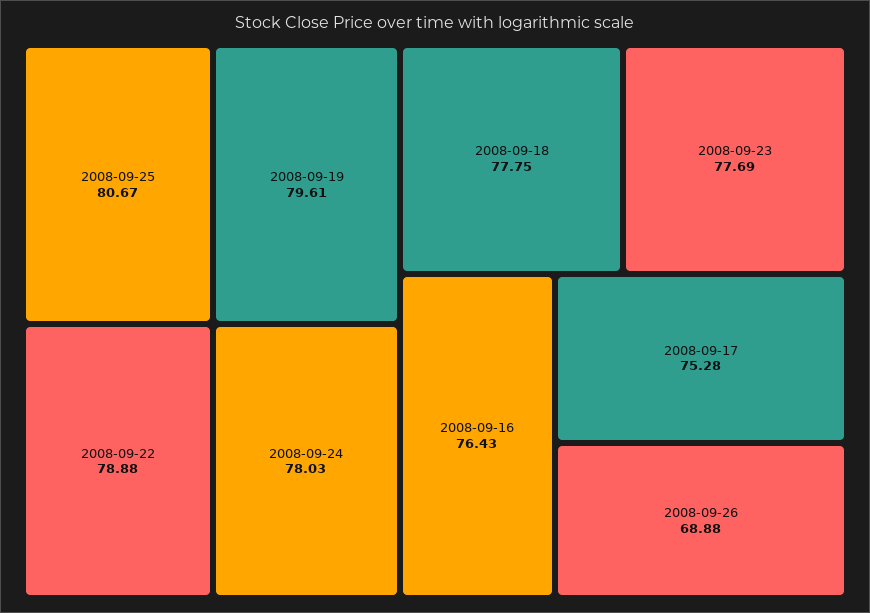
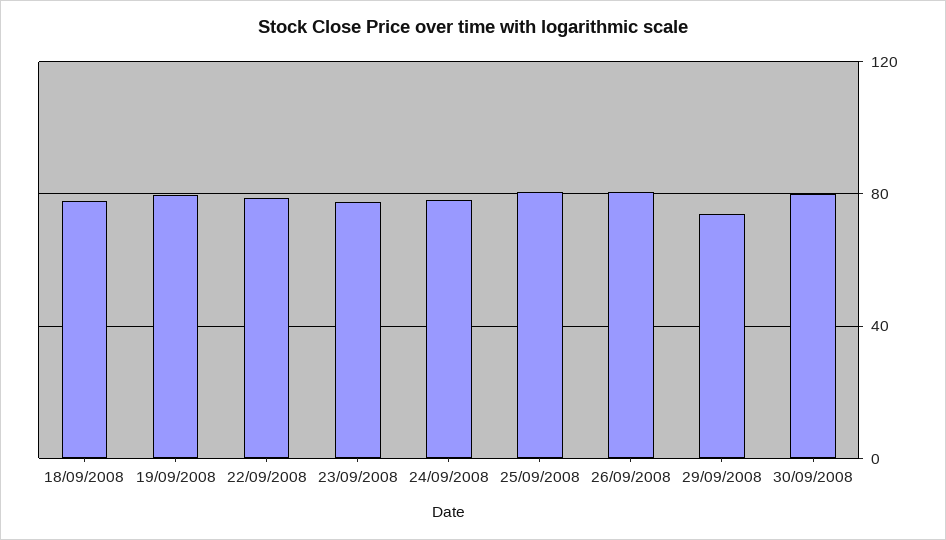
2008-09-16: 76.43 -> none
2008-09-17: 75.28 -> none
2008-09-26: 68.88 -> 80
29/09/2008: none -> 75
30/09/2008: none -> 80

